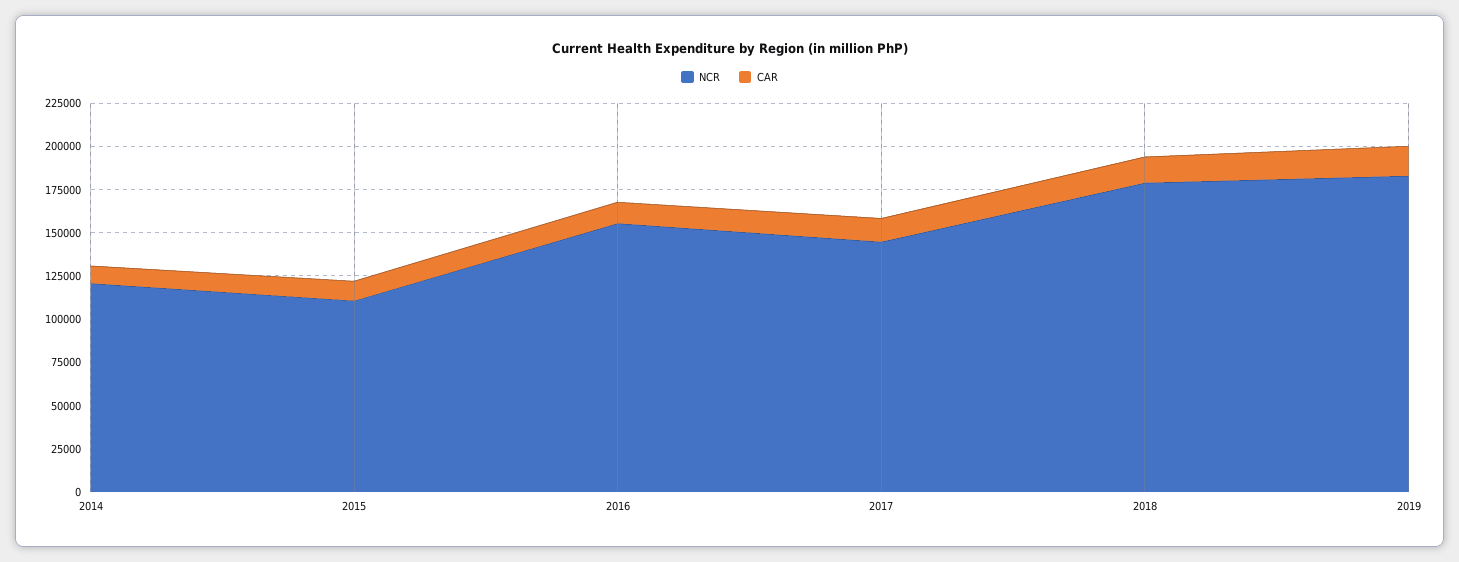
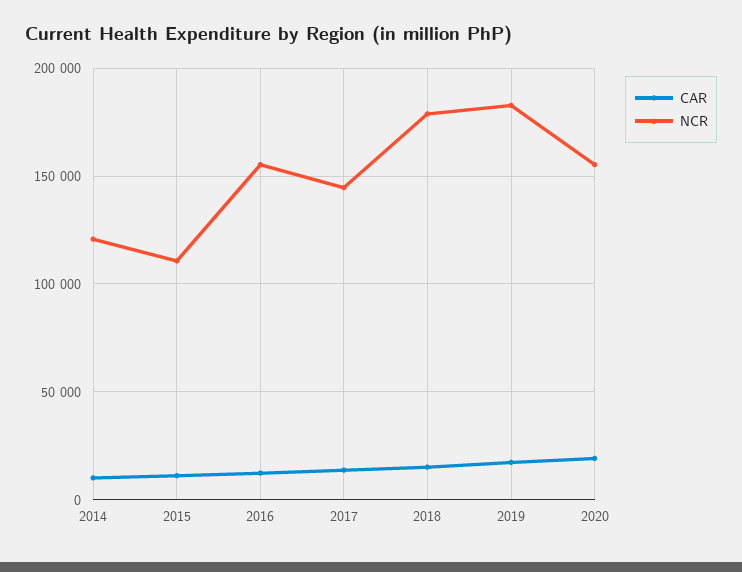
CAR, 2020: none -> 20000
NCR, 2020: none -> 155000

